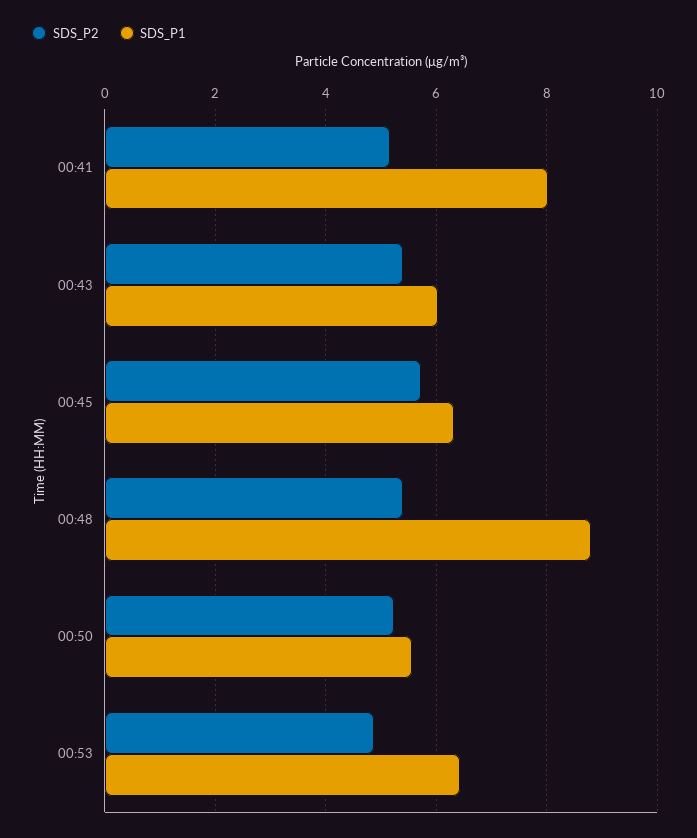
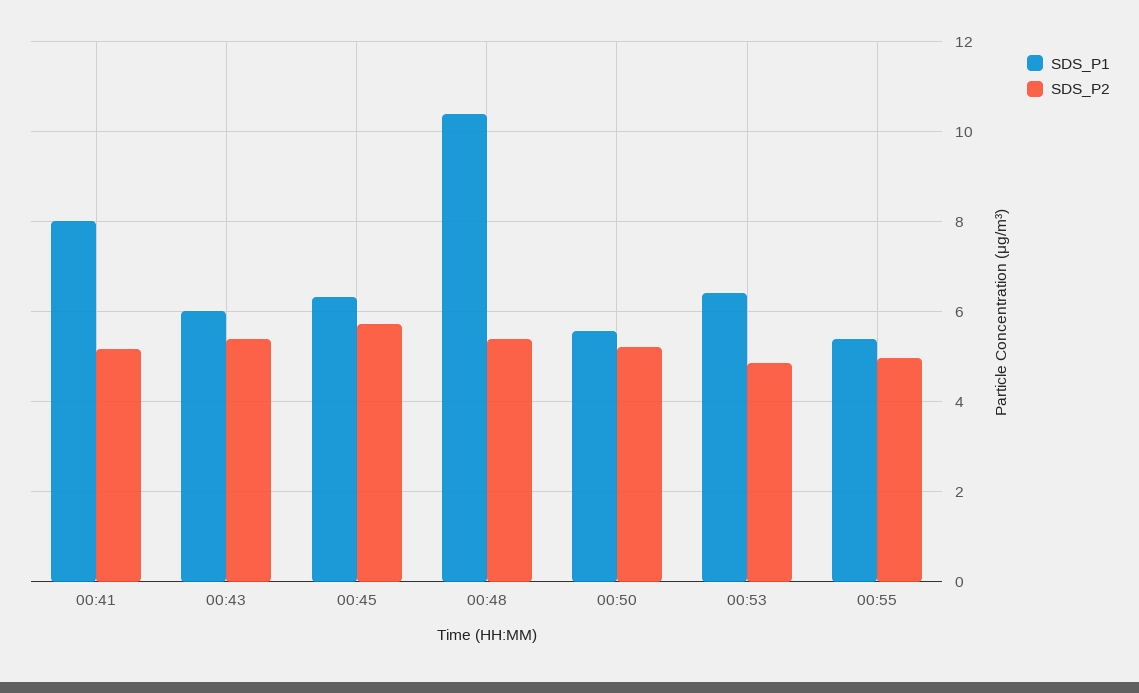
SDS_P1, 00:48: 8.8 -> 10.4
SDS_P1, 00:55: none -> 5.4
SDS_P2, 00:55: none -> 5

